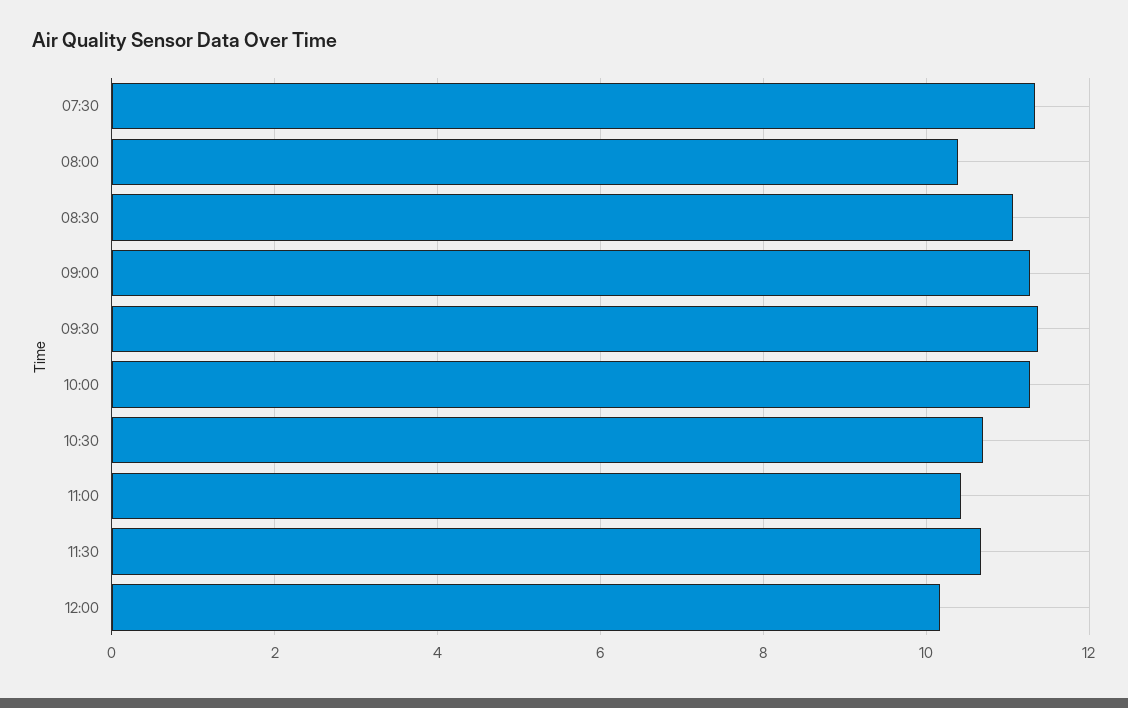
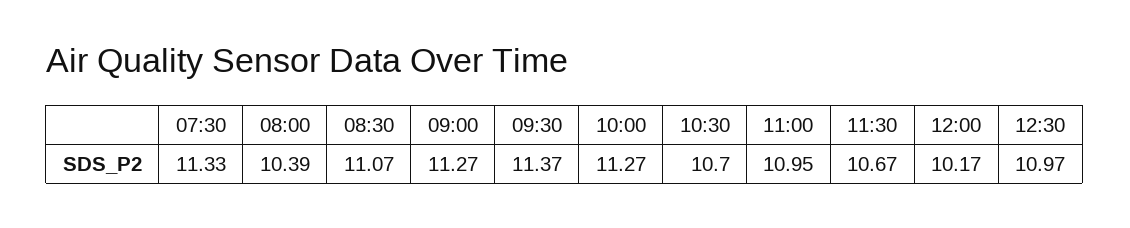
11:00: 10.4 -> 10.95
12:30: none -> 10.97

